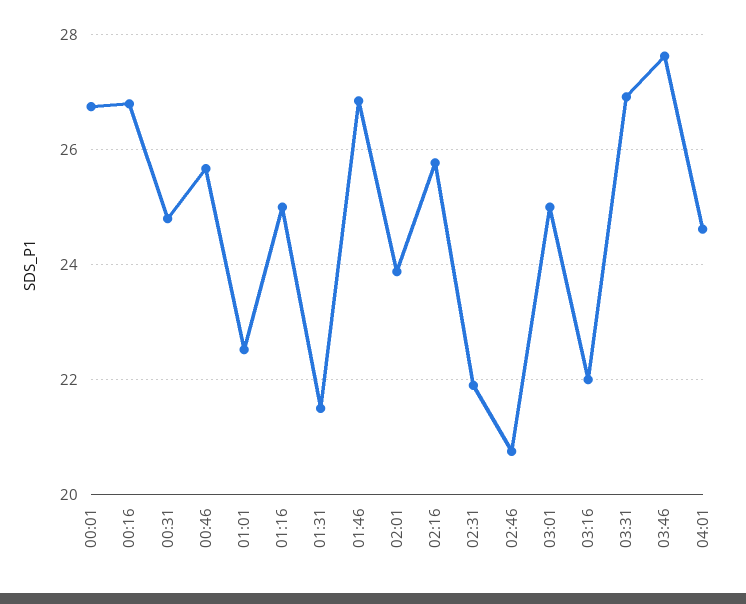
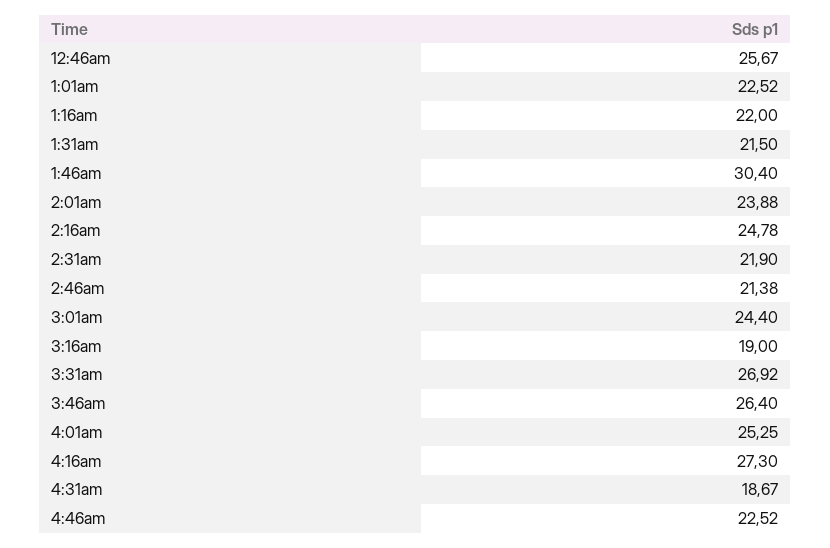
00:01: 26.8 -> none
00:16: 26.8 -> none
00:31: 24.8 -> none
01:16: 25 -> 22
01:46: 26.8 -> 30.4
02:16: 25.8 -> 24.78
02:46: 20.8 -> 21.38
03:01: 25 -> 24.4
03:16: 22 -> 19
03:46: 27.6 -> 26.4
04:01: 24.6 -> 25.25
4:16am: none -> 27.3
4:31am: none -> 18.67
4:46am: none -> 22.52

